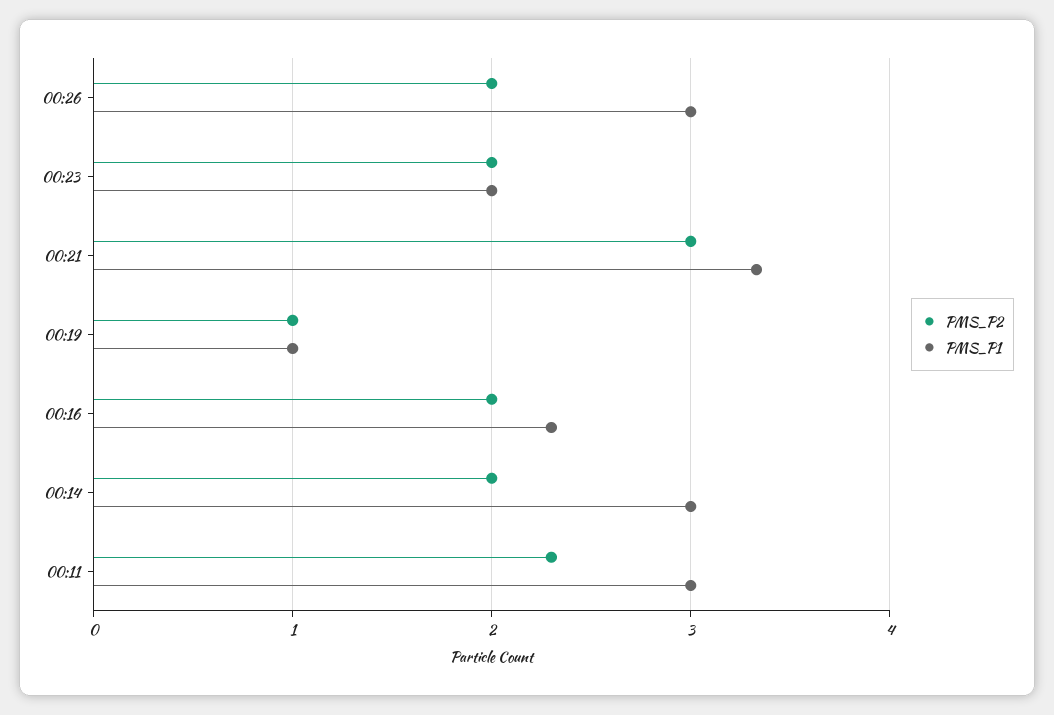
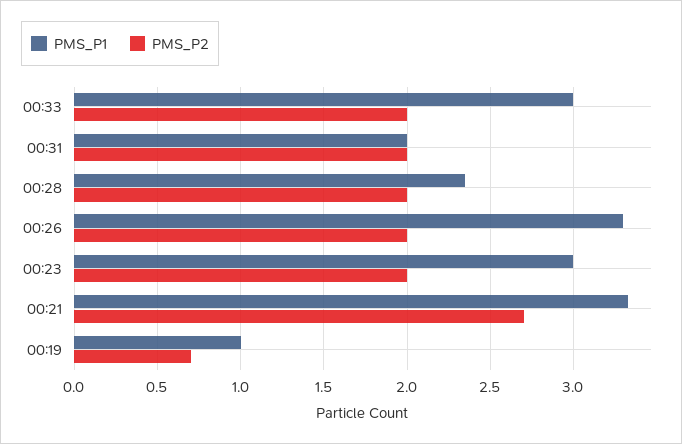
PMS_P1, 00:26: 3 -> 3.3
PMS_P1, 00:23: 2 -> 3
PMS_P2, 00:21: 3 -> 2.7
PMS_P2, 00:19: 1 -> 0.7
PMS_P2, 00:16: 2 -> none
PMS_P1, 00:16: 2.3 -> none
PMS_P2, 00:14: 2 -> none
PMS_P1, 00:14: 3 -> none
PMS_P2, 00:11: 2.3 -> none
PMS_P1, 00:11: 3 -> none
PMS_P1, 00:33: none -> 3
PMS_P2, 00:33: none -> 2
PMS_P1, 00:31: none -> 2
PMS_P2, 00:31: none -> 2
PMS_P1, 00:28: none -> 2.35
PMS_P2, 00:28: none -> 2

